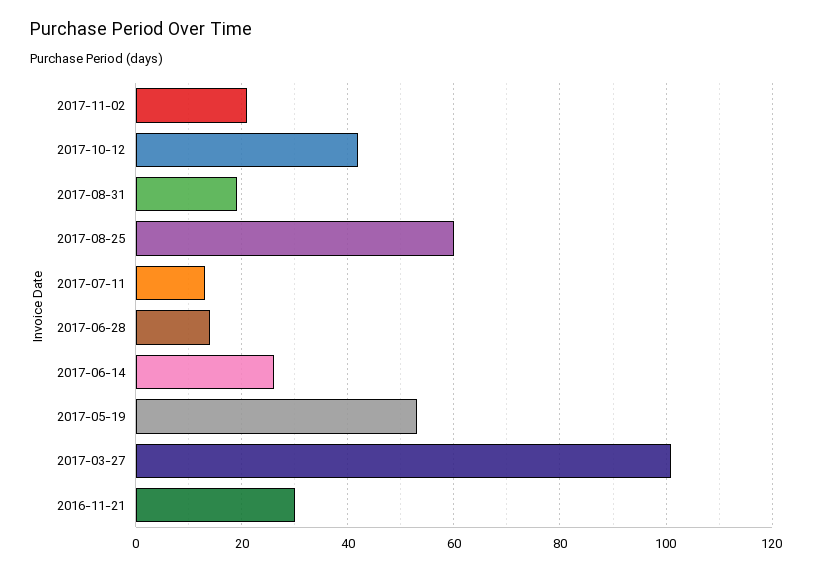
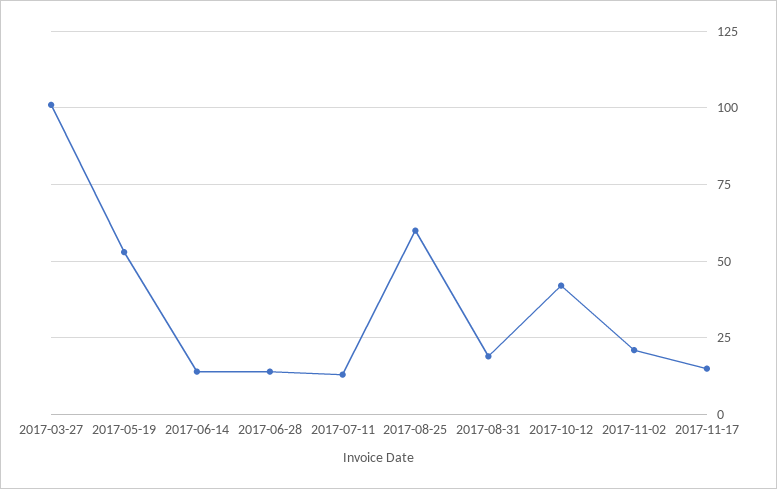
2017-06-14: 25 -> 15
2016-11-21: 30 -> none
2017-11-17: none -> 15

